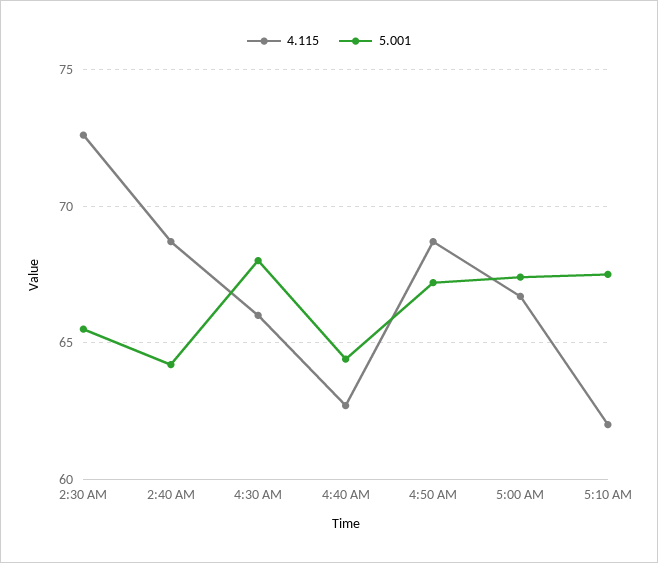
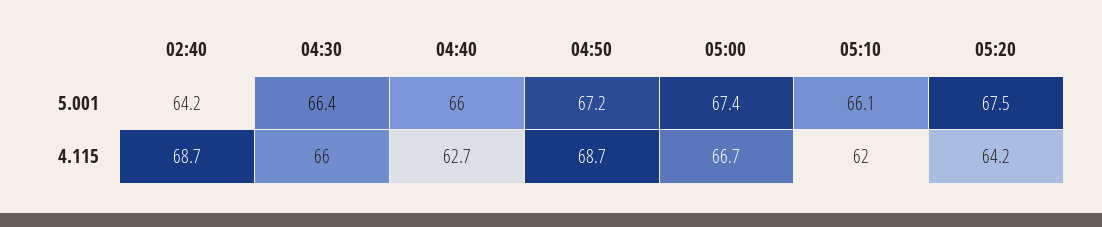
4.115, 2:30 AM: 72.5 -> none
5.001, 2:30 AM: 65.5 -> none
5.001, 4:30 AM: 68 -> 66.4
5.001, 4:40 AM: 64.5 -> 66
5.001, 5:10 AM: 67.5 -> 66.1
5.001, 05:20: none -> 67.5
4.115, 05:20: none -> 64.2

